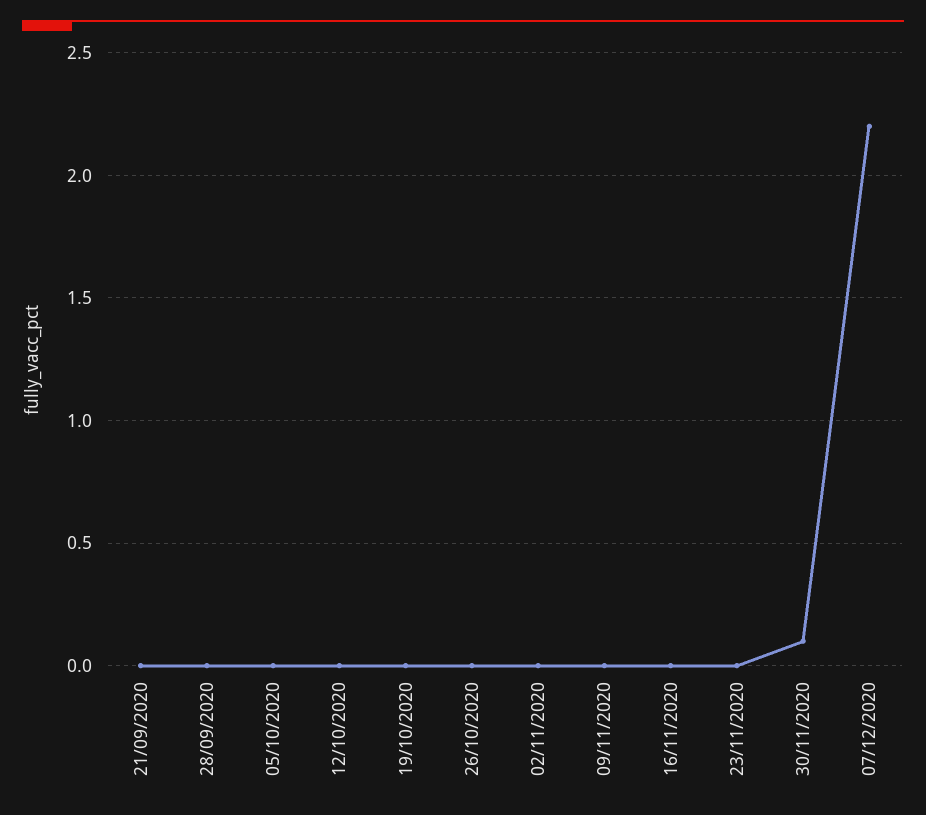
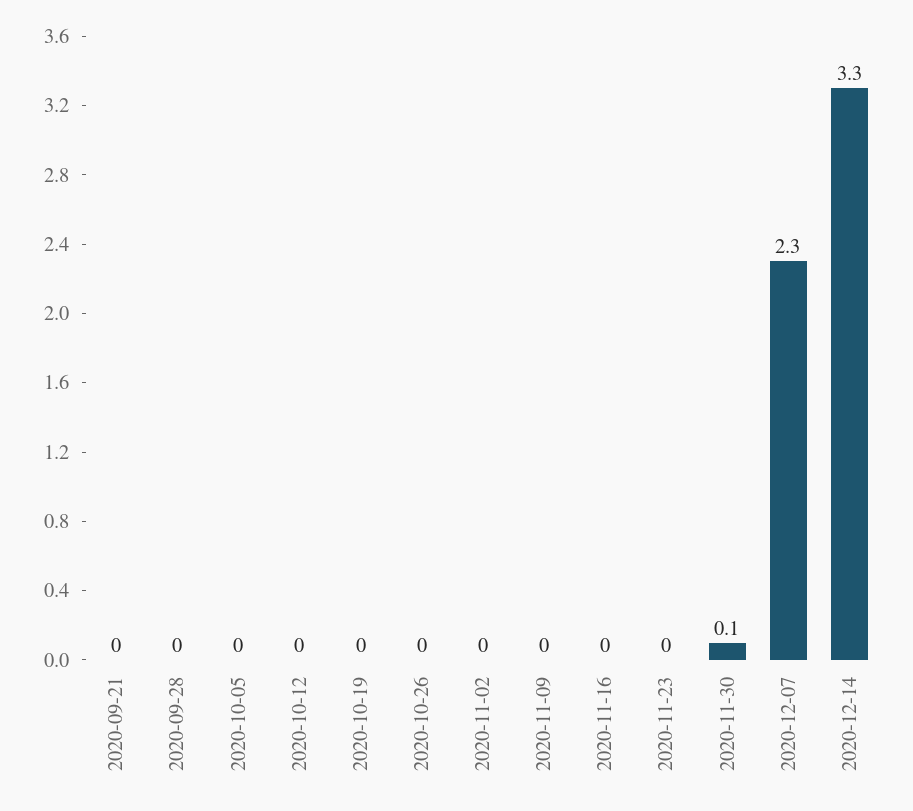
07/12/2020: 2.2 -> 2.3
2020-12-14: none -> 3.3

